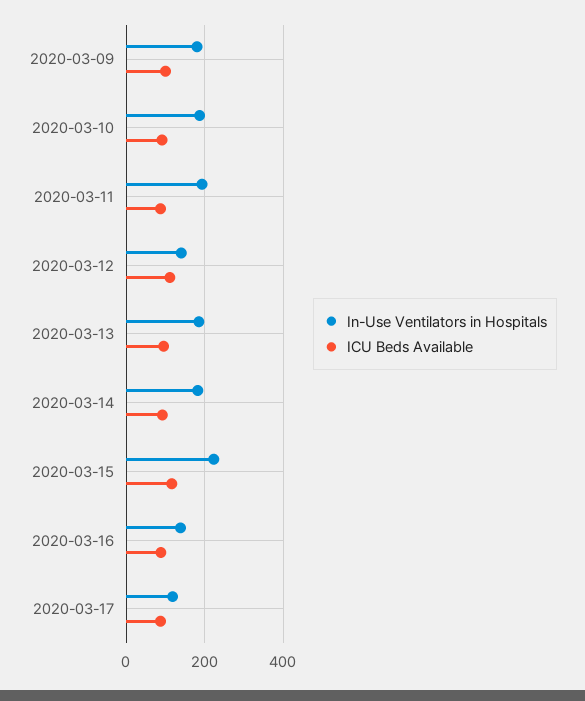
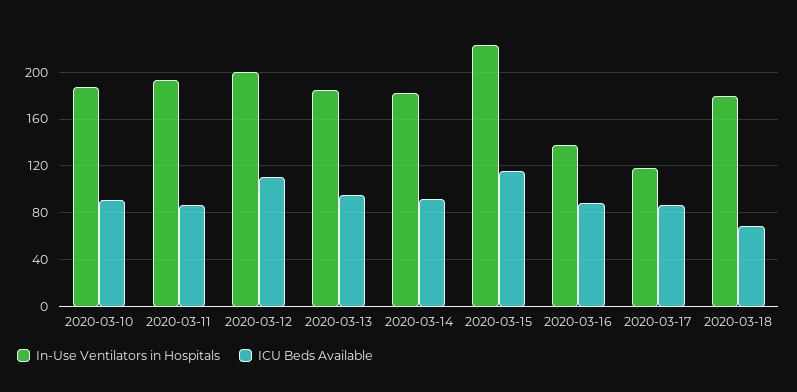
In-Use Ventilators in Hospitals, 2020-03-09: 180 -> none
ICU Beds Available, 2020-03-09: 100 -> none
In-Use Ventilators in Hospitals, 2020-03-12: 140 -> 200
In-Use Ventilators in Hospitals, 2020-03-18: none -> 180
ICU Beds Available, 2020-03-18: none -> 70

